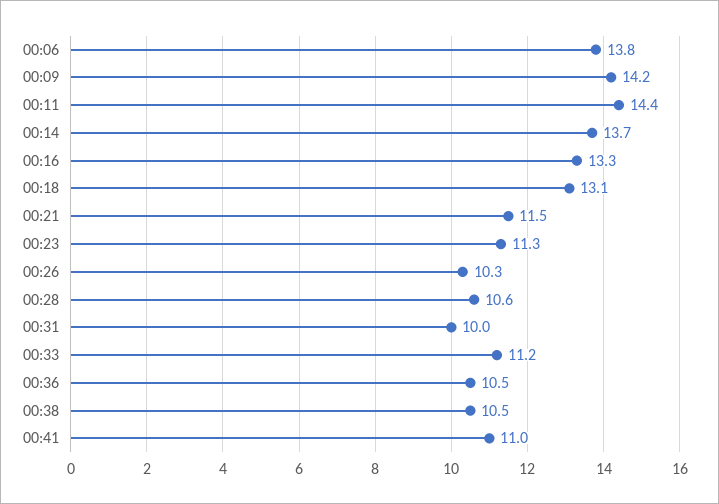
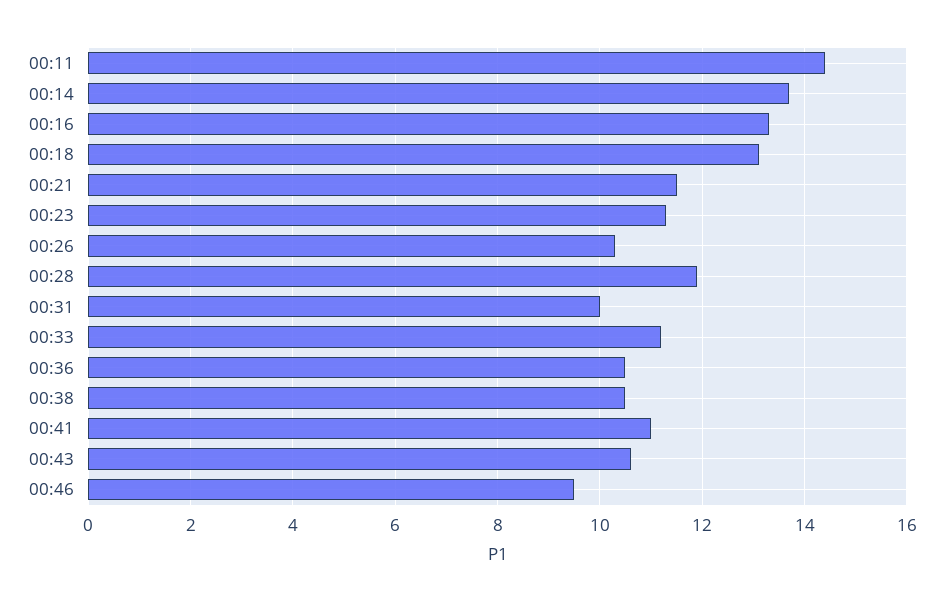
00:06: 13.8 -> none
00:09: 14.2 -> none
00:28: 10.6 -> 12
00:43: none -> 10.5
00:46: none -> 9.5

